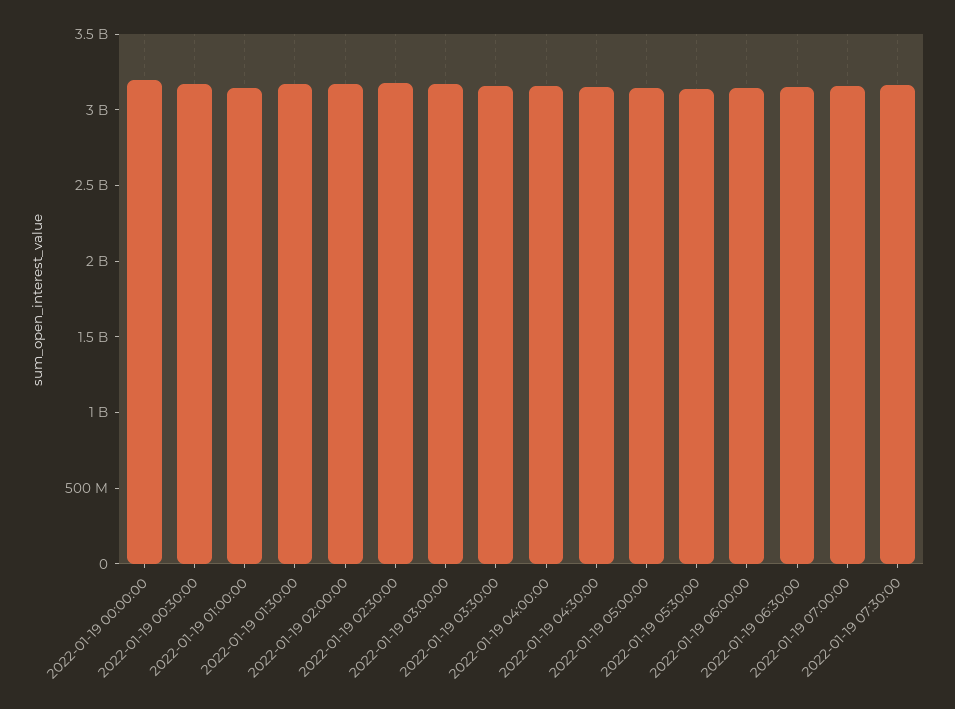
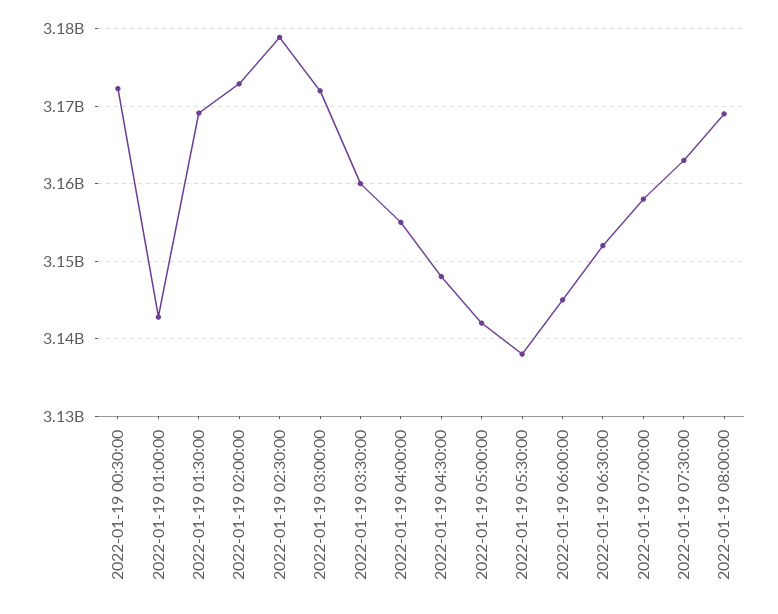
2022-01-19 00:00:00: 3200000000 -> none
2022-01-19 08:00:00: none -> 3169000000

